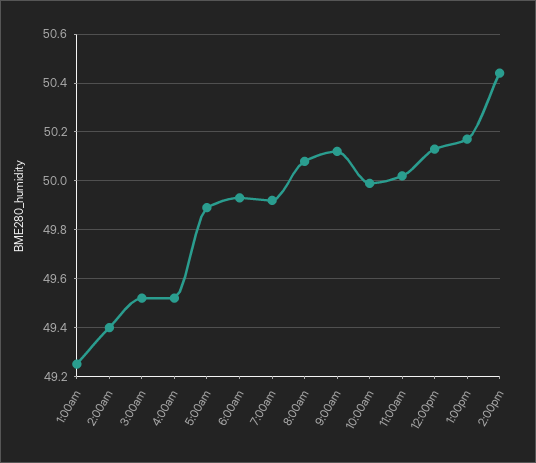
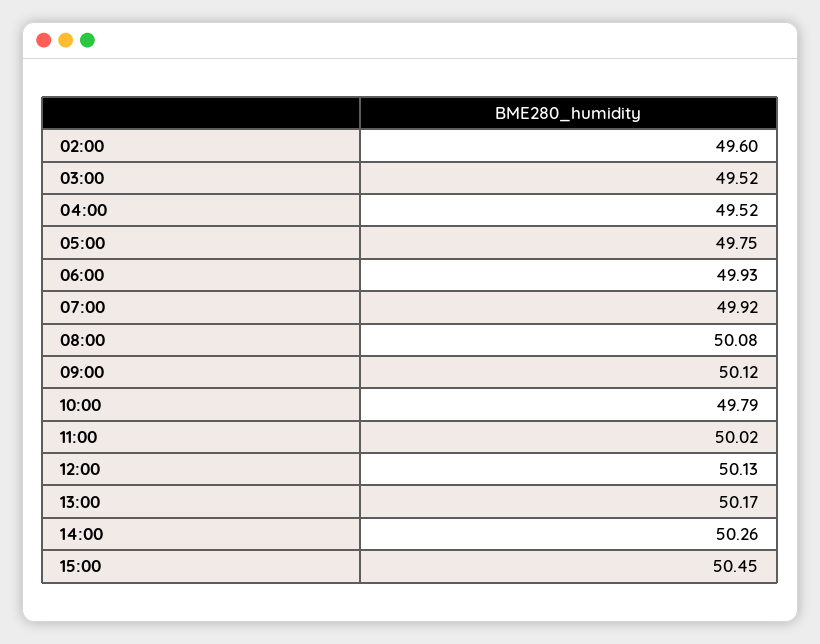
1:00am: 49.25 -> none
2:00am: 49.4 -> 49.6
5:00am: 49.9 -> 49.75
10:00am: 50 -> 49.79
2:00pm: 50.45 -> 50.26
15:00: none -> 50.45

